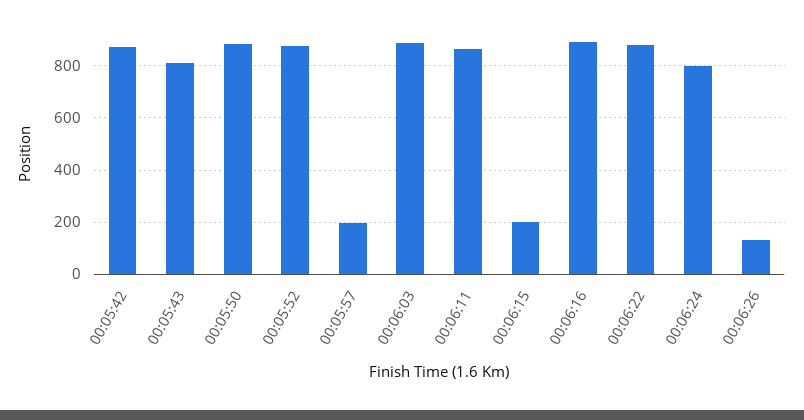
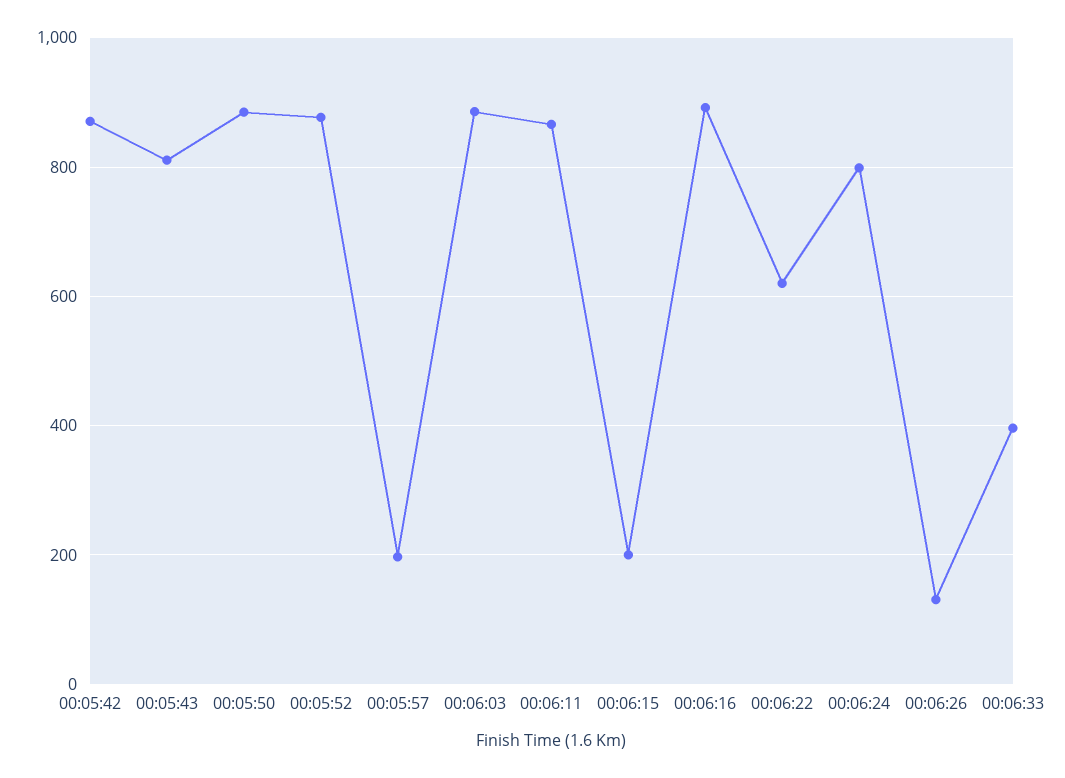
00:06:22: 875 -> 620
00:06:33: none -> 400

